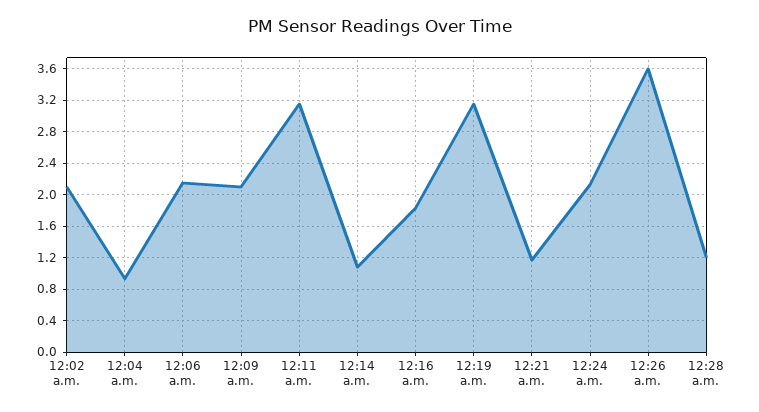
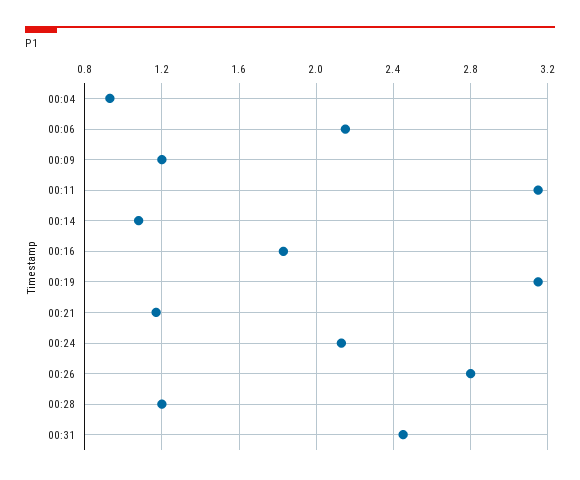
12:02 a.m.: 2.1 -> none
12:09 a.m.: 2.1 -> 1.2
12:26 a.m.: 3.6 -> 2.8
00:31: none -> 2.45

